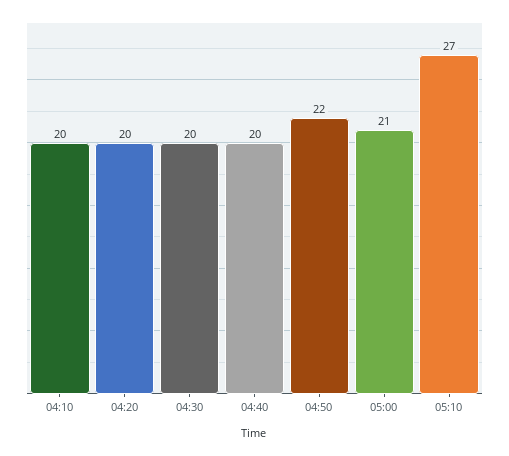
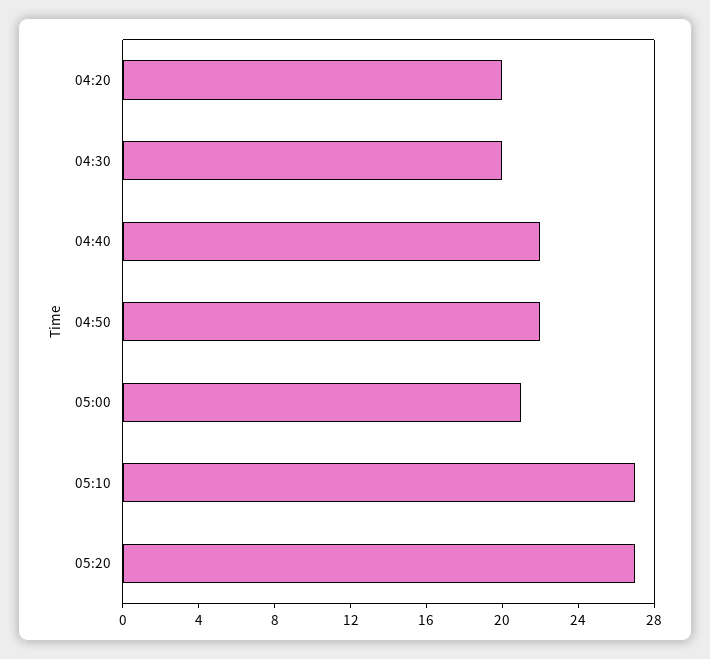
04:10: 20 -> none
04:40: 20 -> 22
05:20: none -> 27

